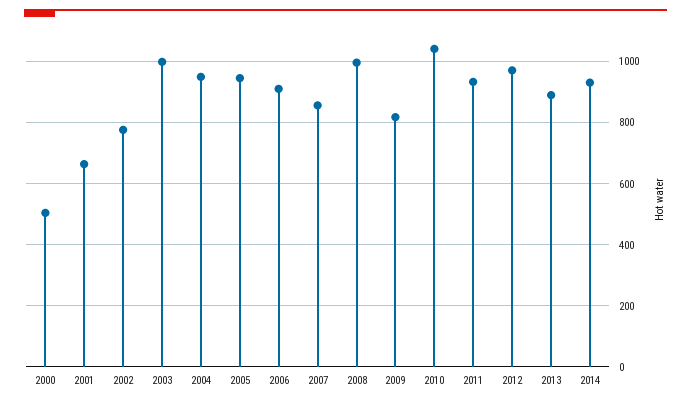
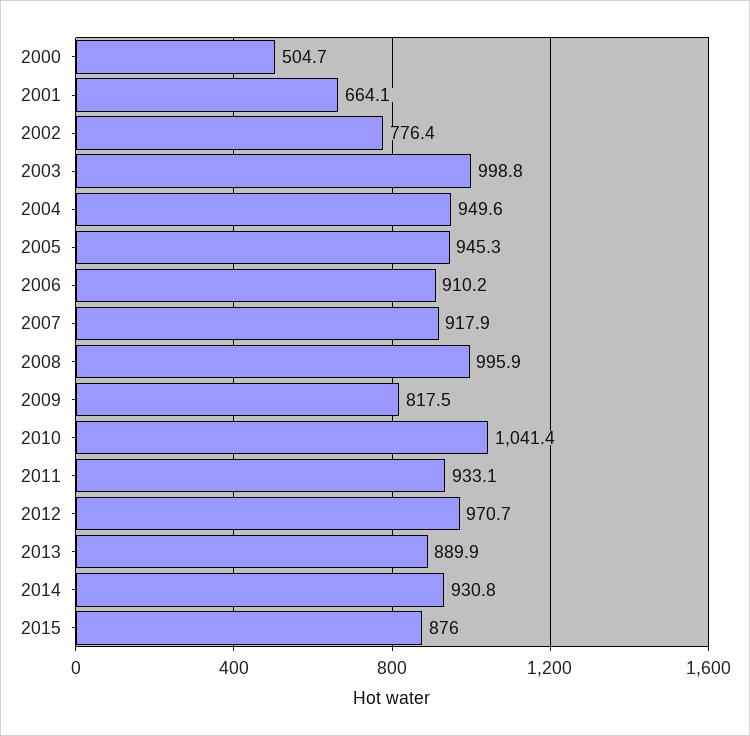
2007: 860 -> 917.9
2015: none -> 876

